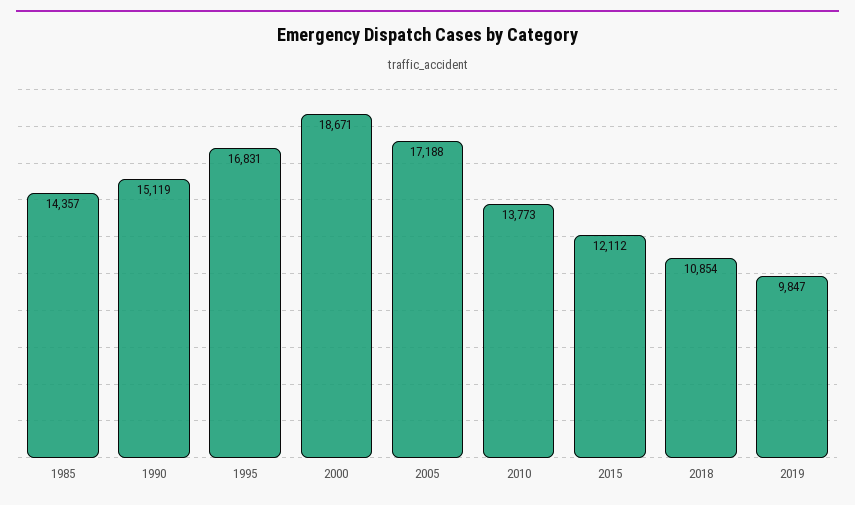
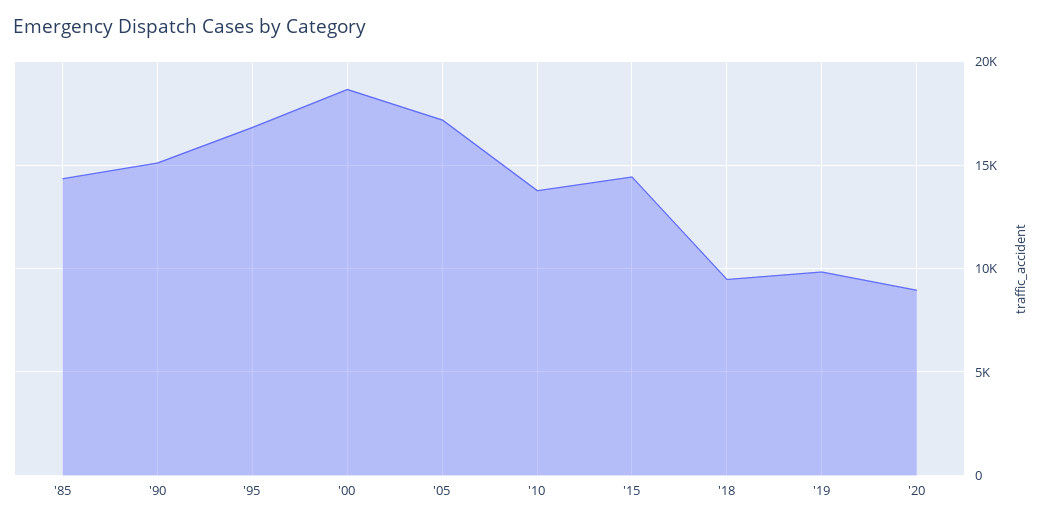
2015: 12112 -> 14500
2018: 10854 -> 9500
'20: none -> 9000

